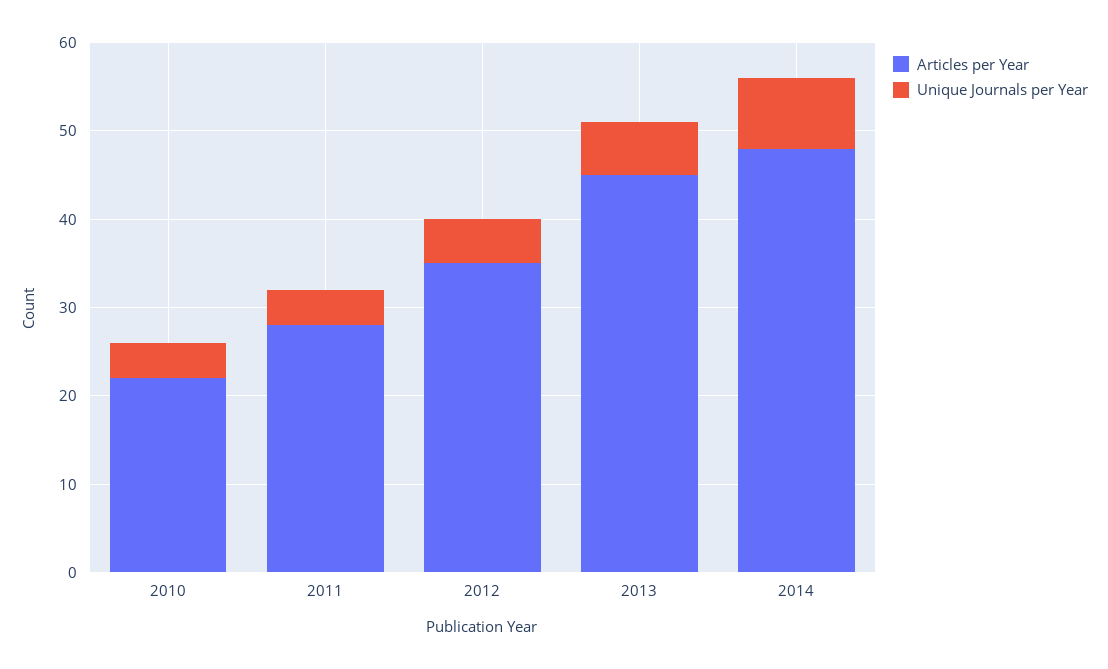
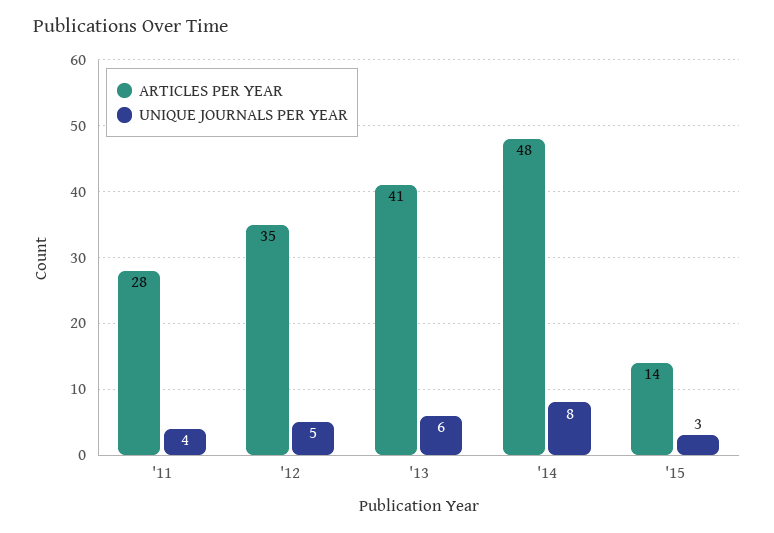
Articles per Year, 2010: 22 -> none
Unique Journals per Year, 2010: 4 -> none
Articles per Year, 2013: 45 -> 41
Articles per Year, '15: none -> 14
Unique Journals per Year, '15: none -> 3

